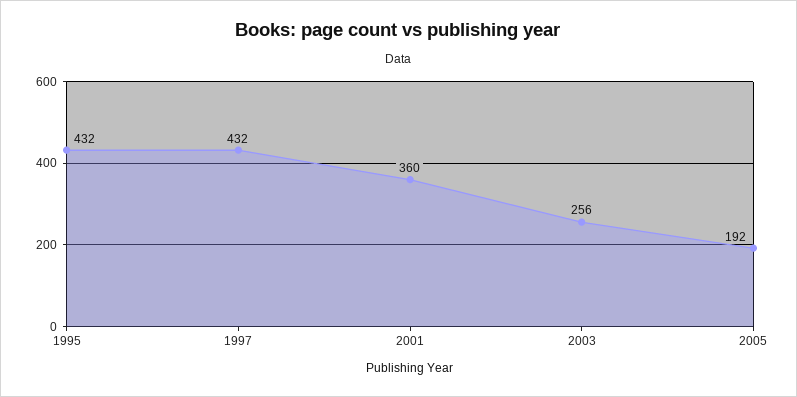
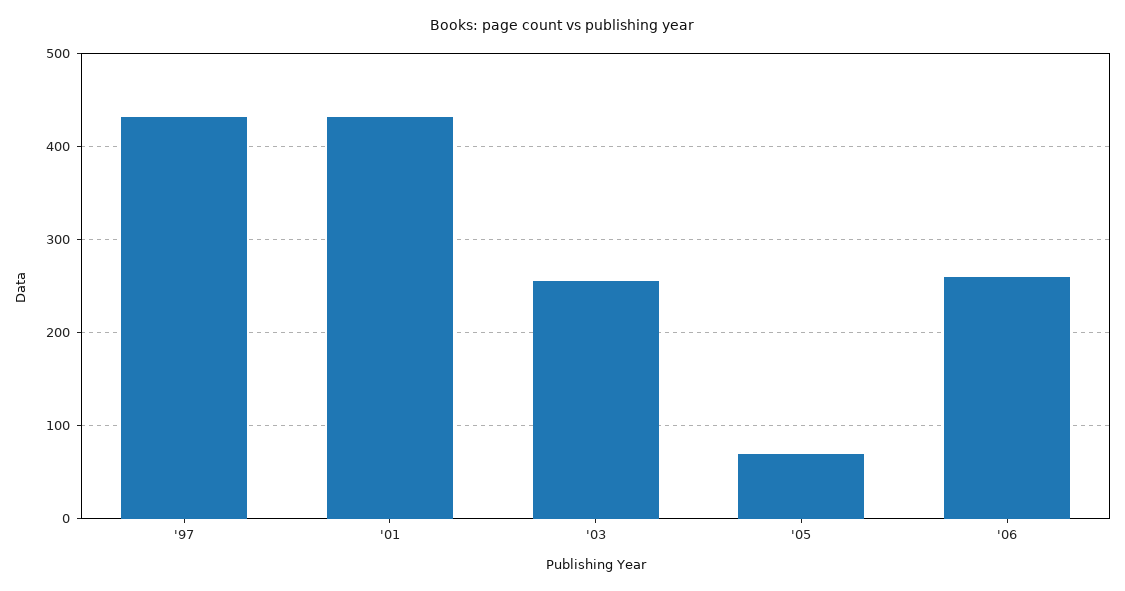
1995: 432 -> none
2001: 360 -> 430
2005: 192 -> 70
'06: none -> 260

